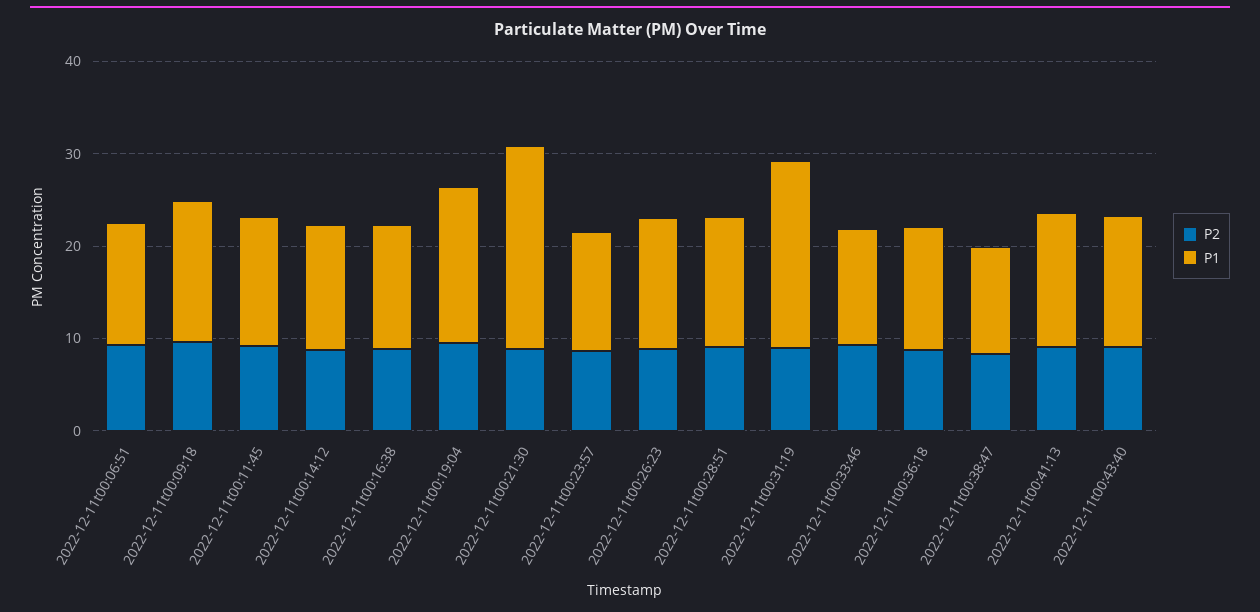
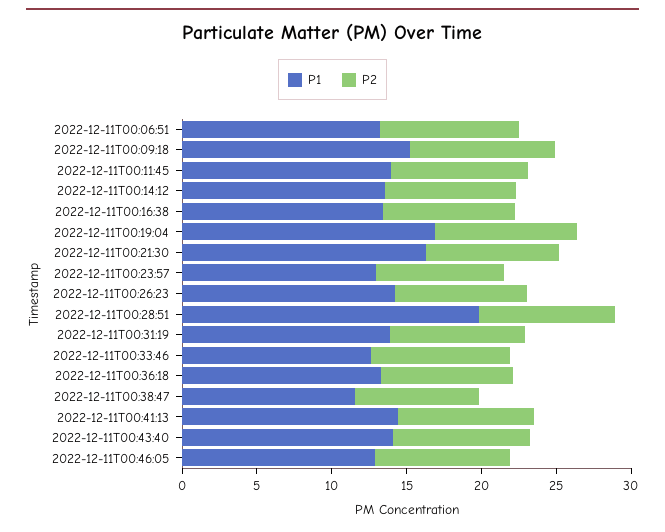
P1, 2022-12-11t00:21:30: 22 -> 16
P1, 2022-12-11t00:28:51: 14 -> 20
P1, 2022-12-11t00:31:19: 20 -> 14
P1, 2022-12-11T00:46:05: none -> 13
P2, 2022-12-11T00:46:05: none -> 9

